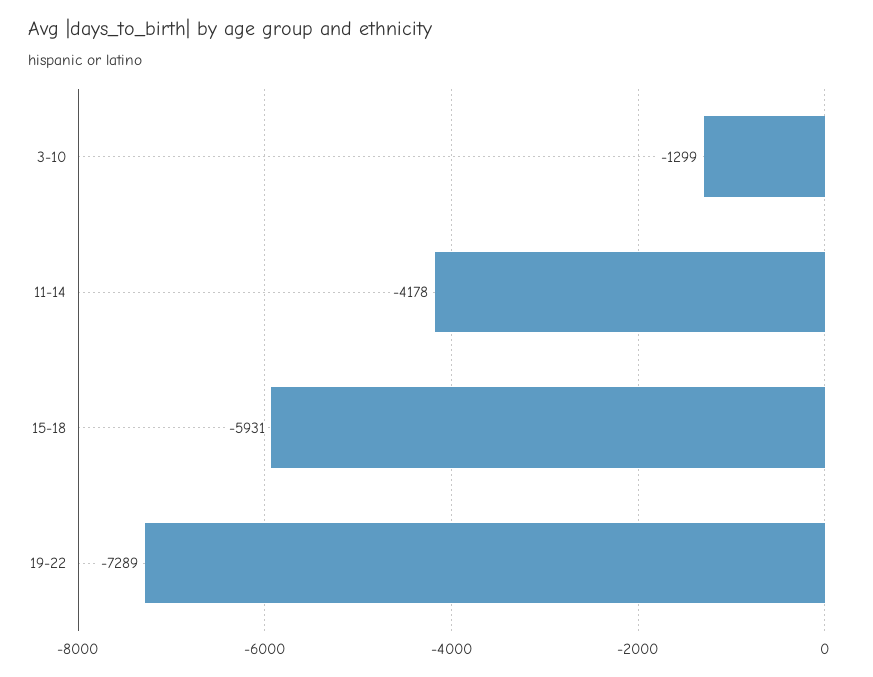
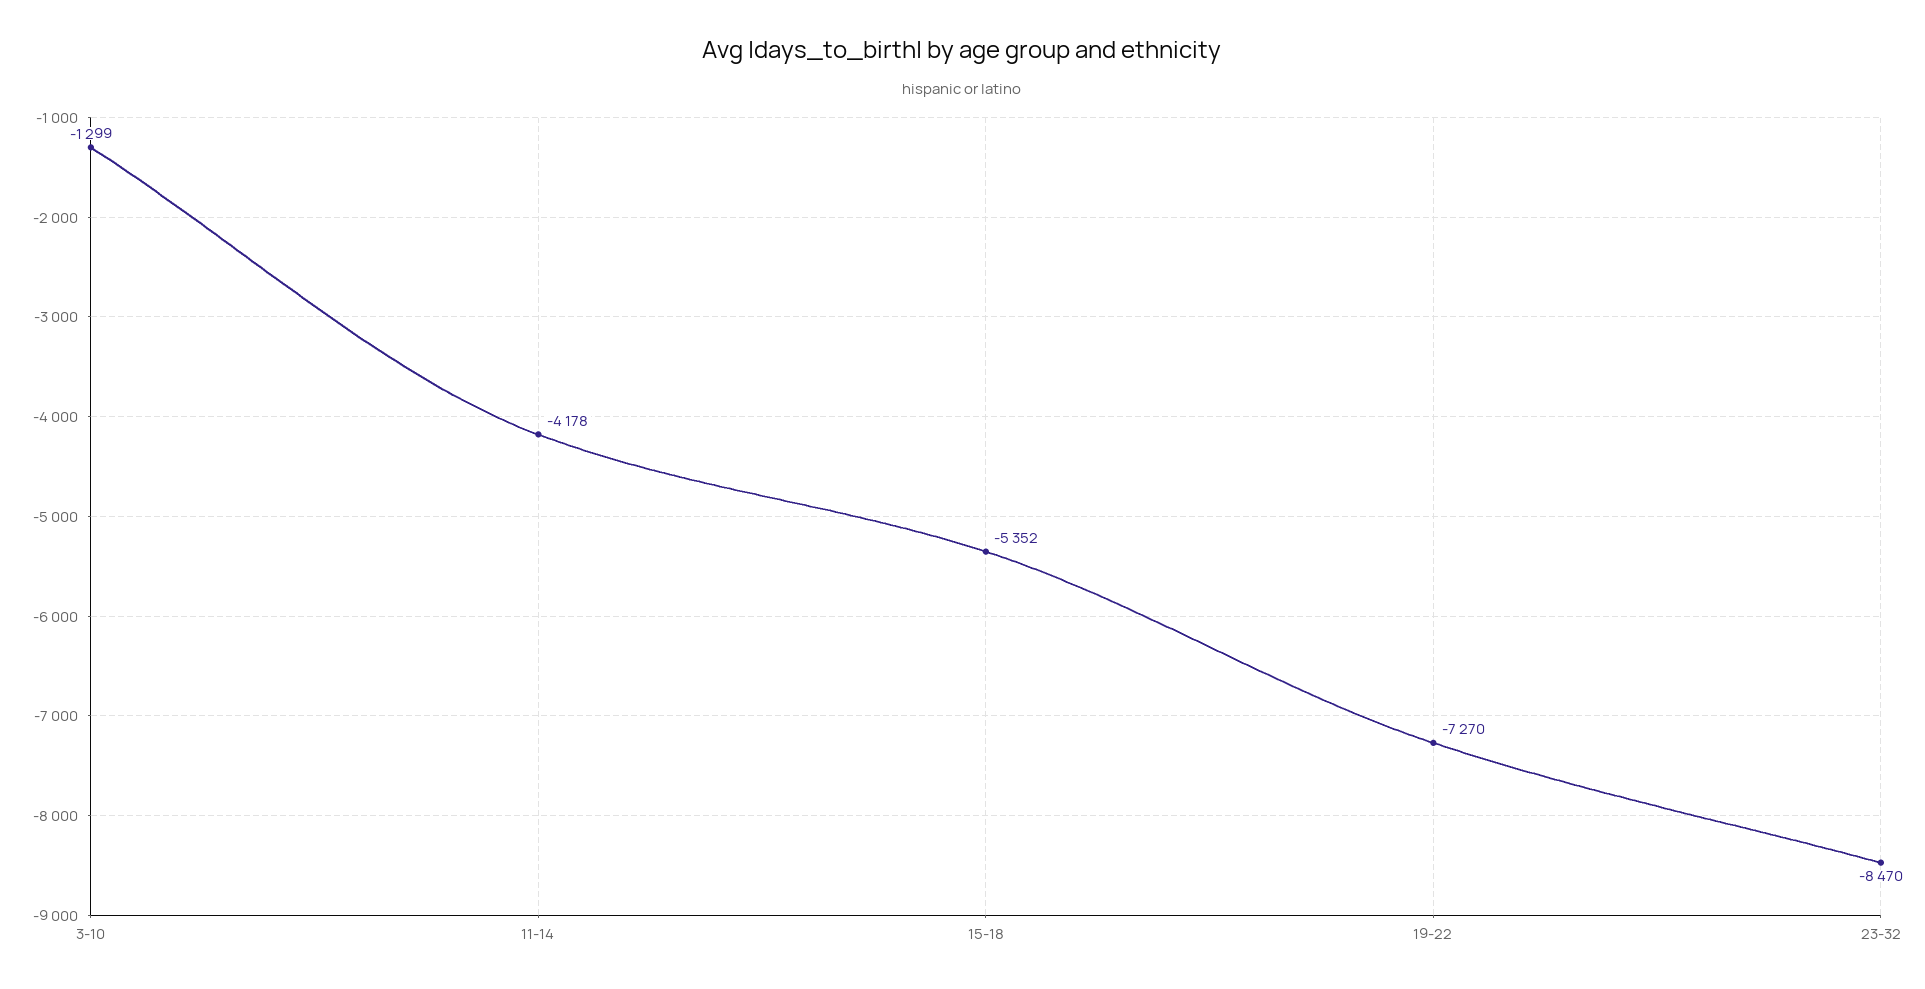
15-18: -5931 -> -5352
19-22: -7289 -> -7270
23-32: none -> -8470

